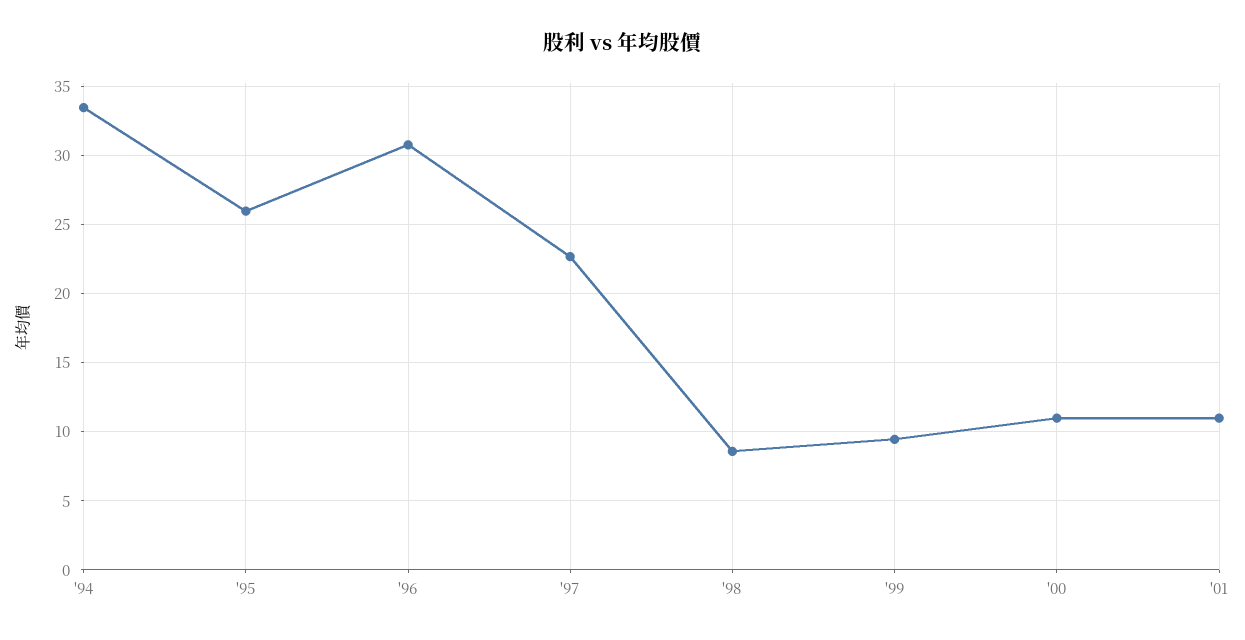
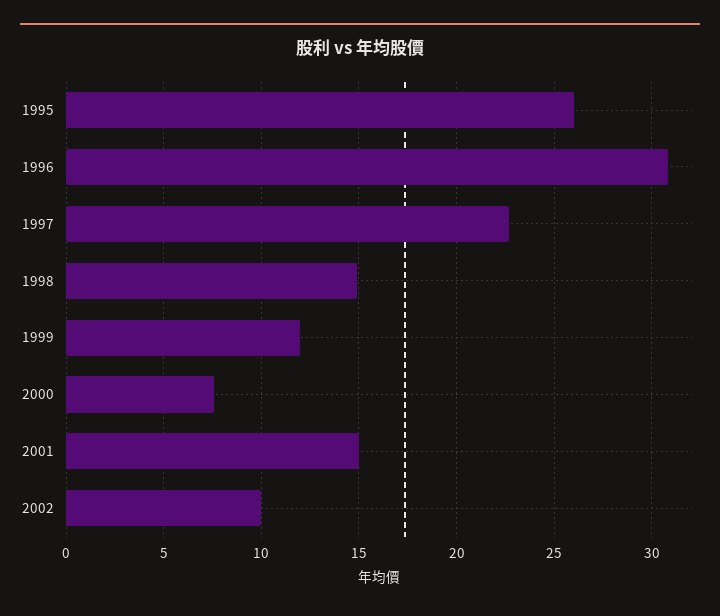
'94: 33.5 -> none
'98: 8.5 -> 15
'99: 9.5 -> 12
'00: 11 -> 7.5
'01: 11 -> 15
2002: none -> 10

